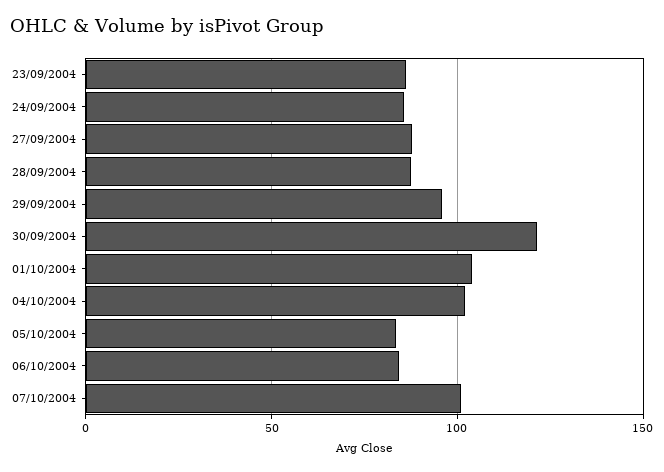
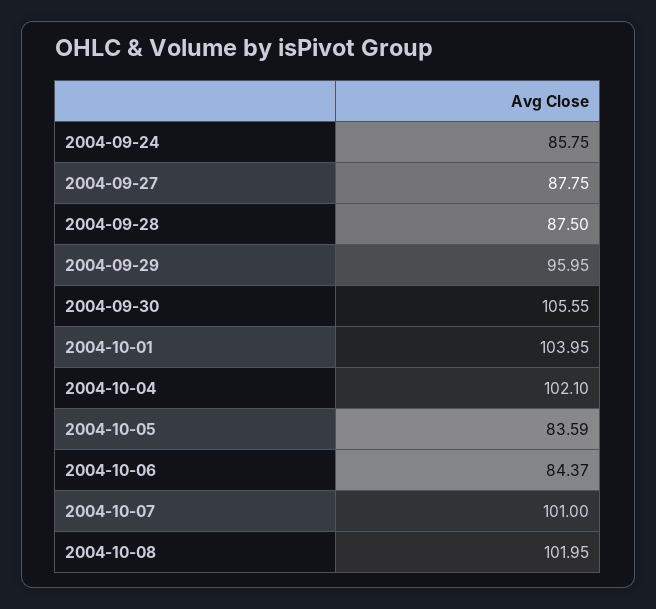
23/09/2004: 85 -> none
30/09/2004: 120 -> 105.55
2004-10-08: none -> 101.95

